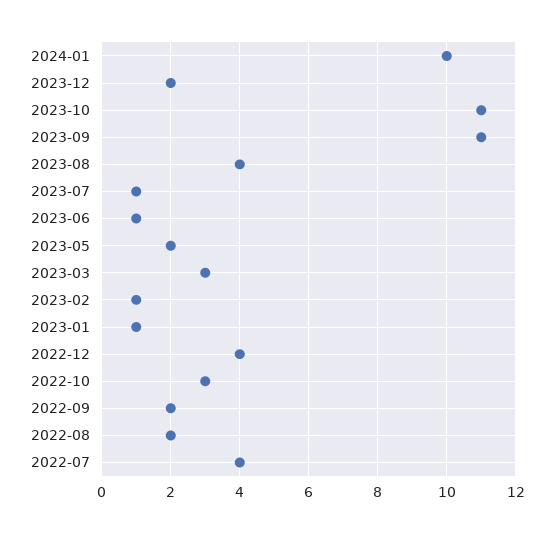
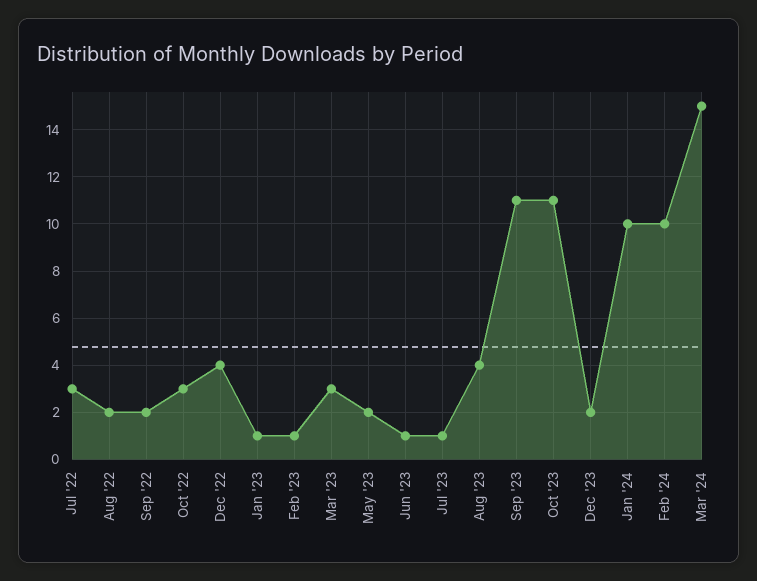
2022-07: 4 -> 3
Feb '24: none -> 10
Mar '24: none -> 15

